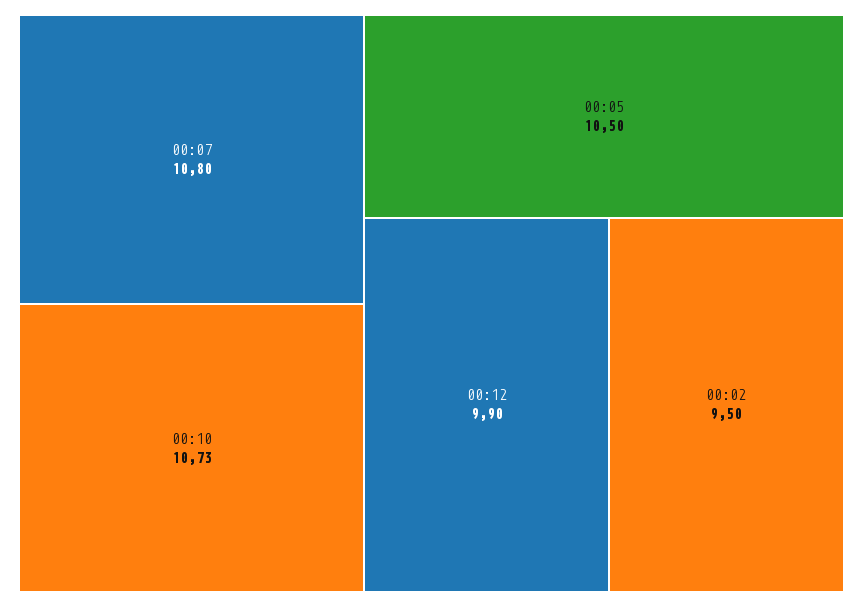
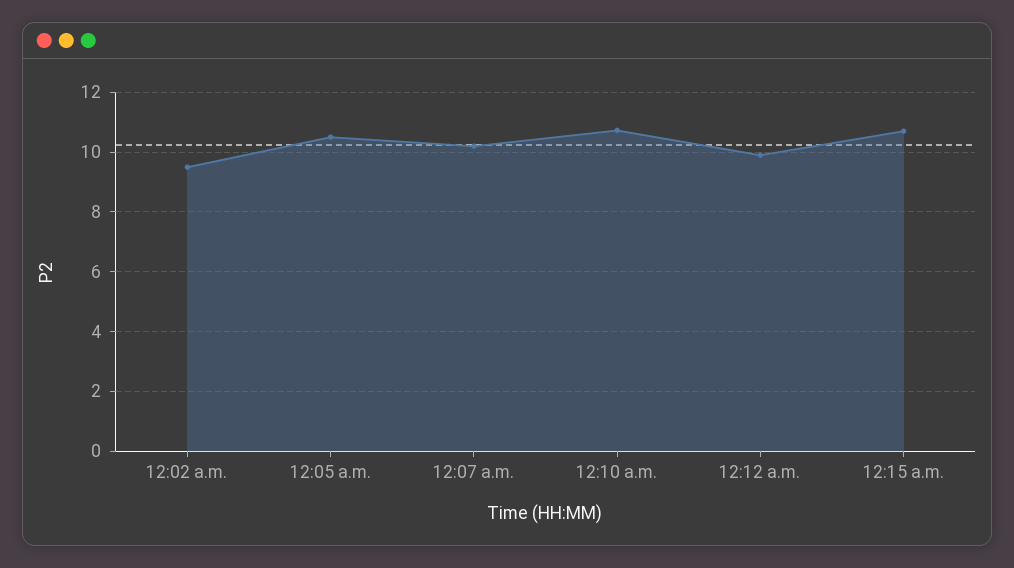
00:07: 10.8 -> 10.25
12:15 a.m.: none -> 10.75

